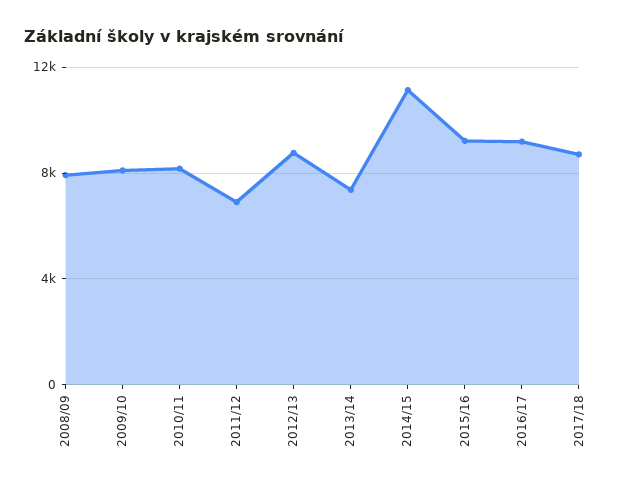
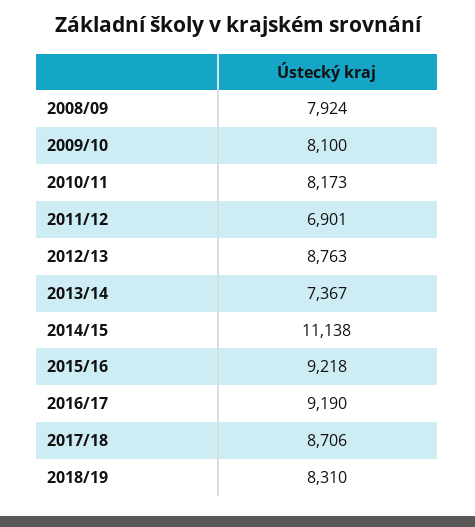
2018/19: none -> 8310

